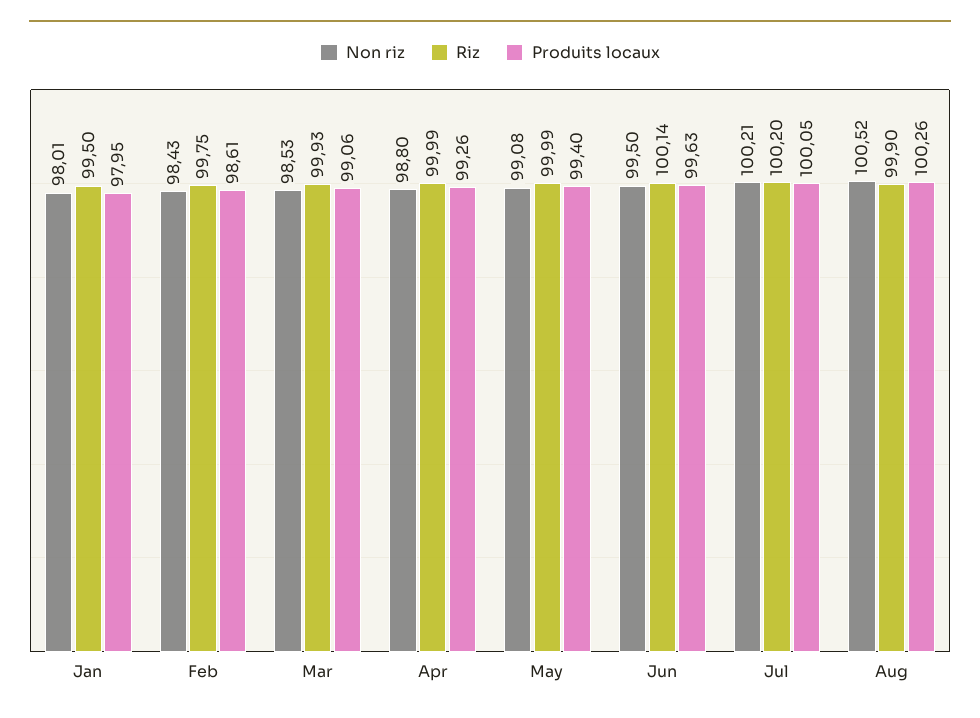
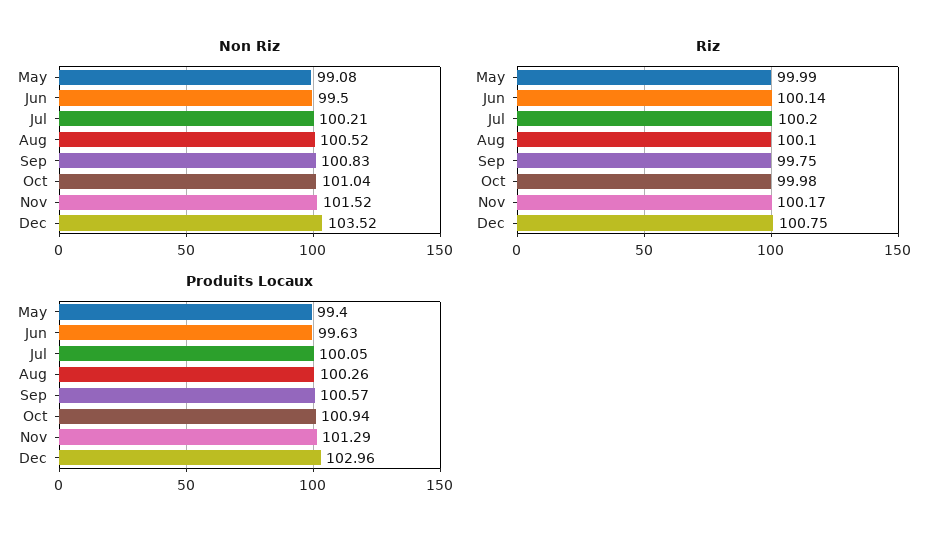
Non riz, Jan: 98.01 -> none
Riz, Jan: 99.5 -> none
Produits locaux, Jan: 97.95 -> none
Non riz, Feb: 98.43 -> none
Riz, Feb: 99.75 -> none
Produits locaux, Feb: 98.61 -> none
Non riz, Mar: 98.53 -> none
Riz, Mar: 99.93 -> none
Produits locaux, Mar: 99.06 -> none
Non riz, Apr: 98.8 -> none
Riz, Apr: 99.99 -> none
Produits locaux, Apr: 99.26 -> none
Riz, Aug: 99.9 -> 100.1
Non riz, Sep: none -> 100.83
Non riz, Oct: none -> 101.04
Non riz, Nov: none -> 101.52
Non riz, Dec: none -> 103.52
Riz, Sep: none -> 99.75
Riz, Oct: none -> 99.98
Riz, Nov: none -> 100.17
Riz, Dec: none -> 100.75
Produits locaux, Sep: none -> 100.57
Produits locaux, Oct: none -> 100.94
Produits locaux, Nov: none -> 101.29
Produits locaux, Dec: none -> 102.96

